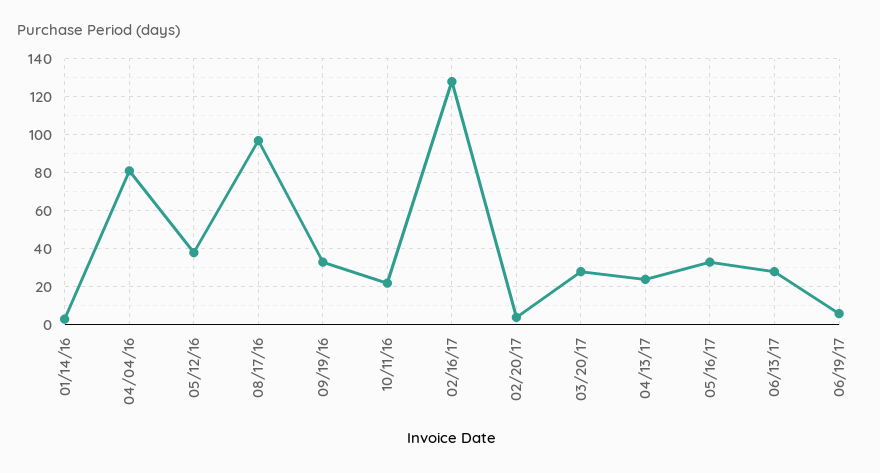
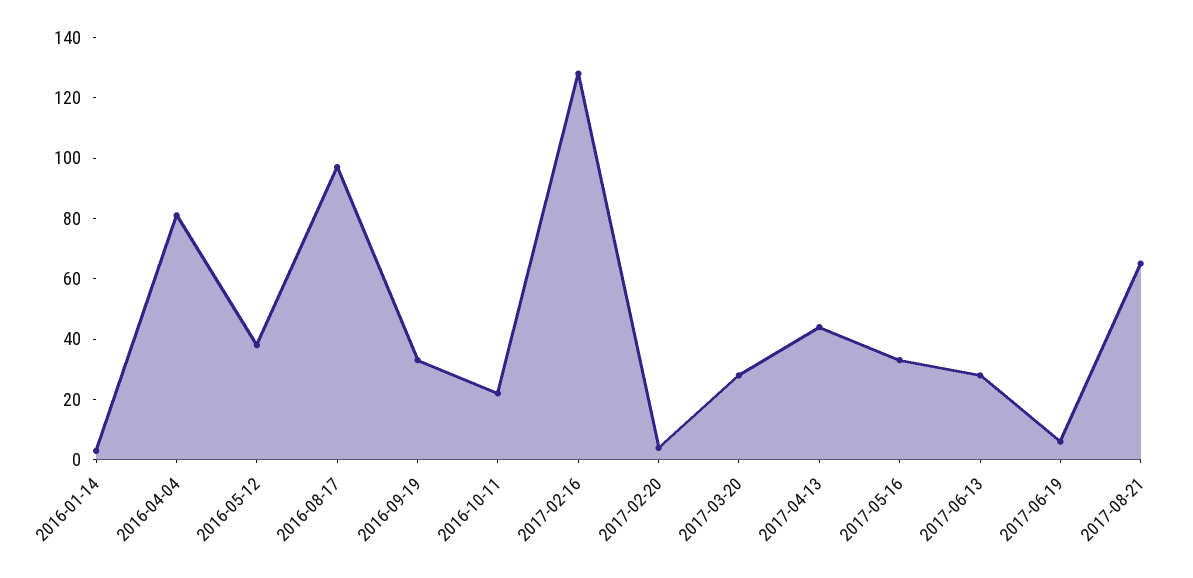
04/13/17: 25 -> 45
2017-08-21: none -> 65

